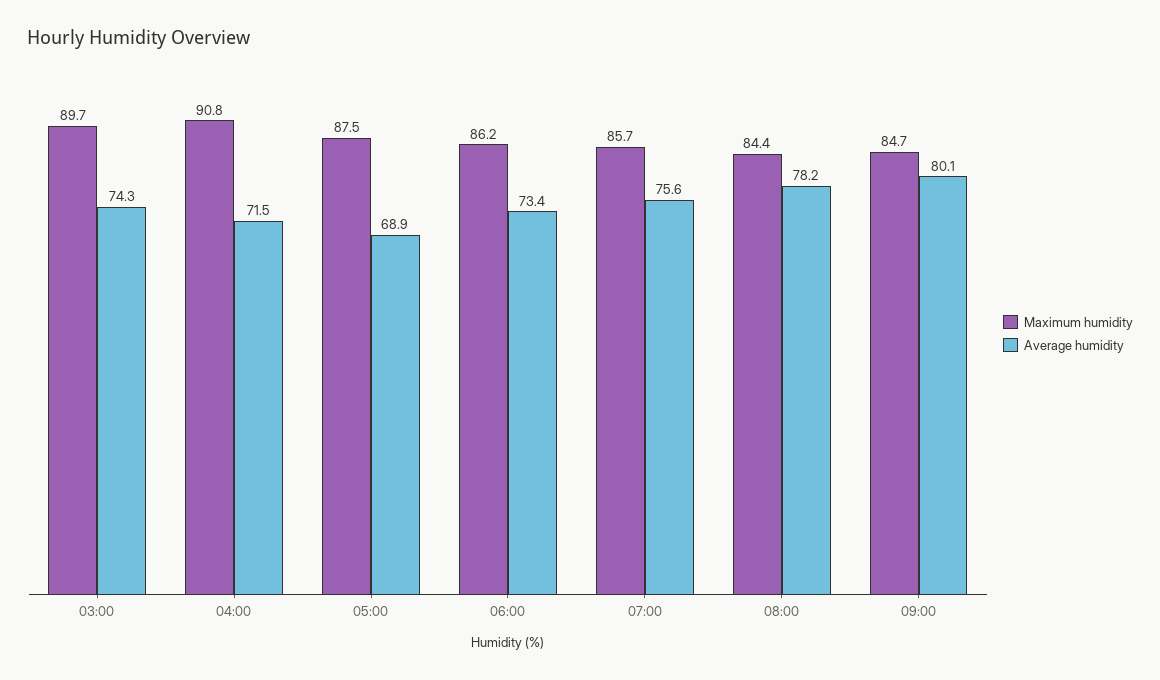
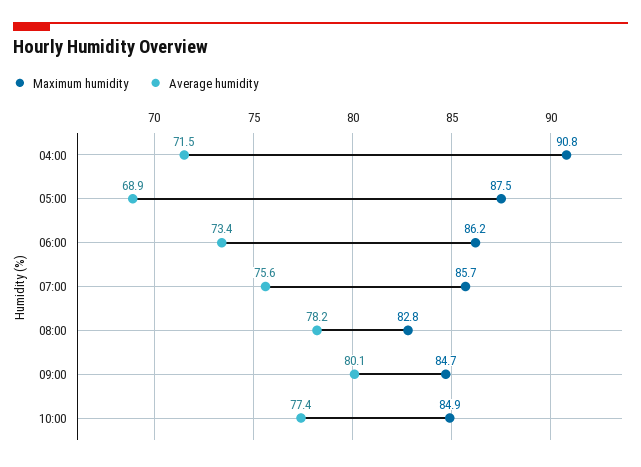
Maximum humidity, 03:00: 89.7 -> none
Average humidity, 03:00: 74.3 -> none
Maximum humidity, 08:00: 84.4 -> 82.8
Maximum humidity, 10:00: none -> 84.9
Average humidity, 10:00: none -> 77.4

